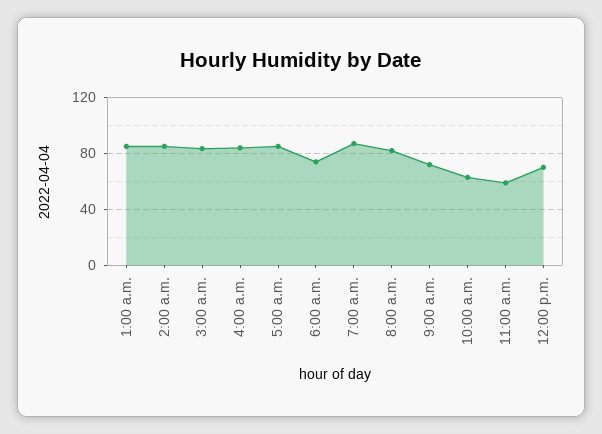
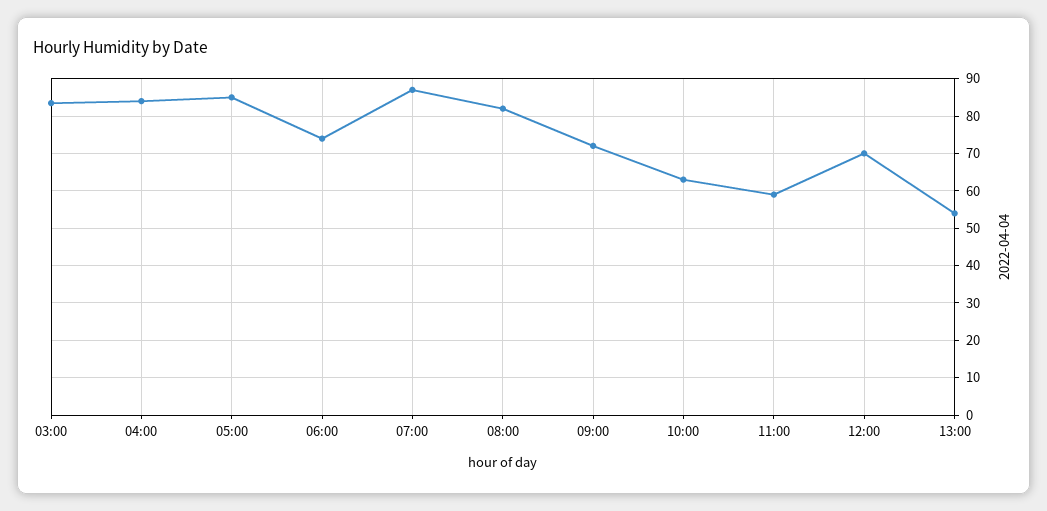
1:00 a.m.: 85 -> none
2:00 a.m.: 85 -> none
13:00: none -> 54

